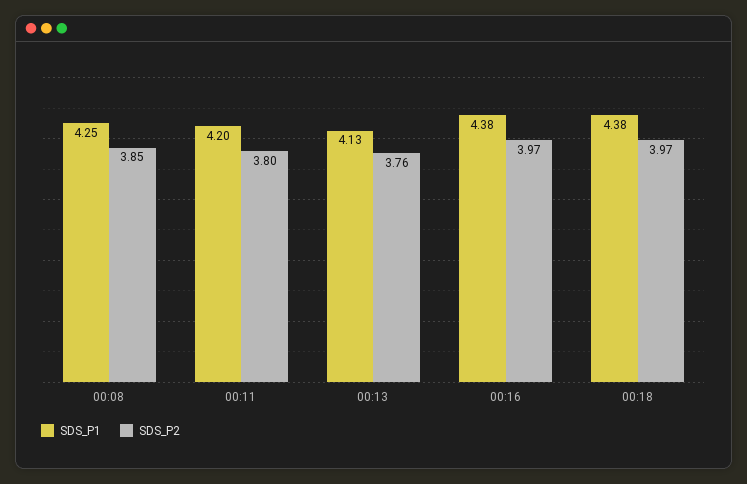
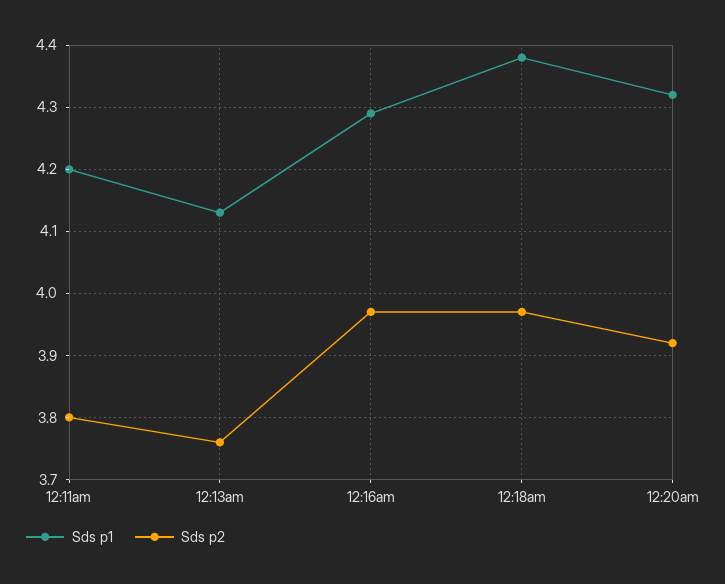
SDS_P1, 00:08: 4.25 -> none
SDS_P2, 00:08: 3.85 -> none
SDS_P1, 00:16: 4.38 -> 4.29
SDS_P1, 12:20am: none -> 4.32
SDS_P2, 12:20am: none -> 3.92

